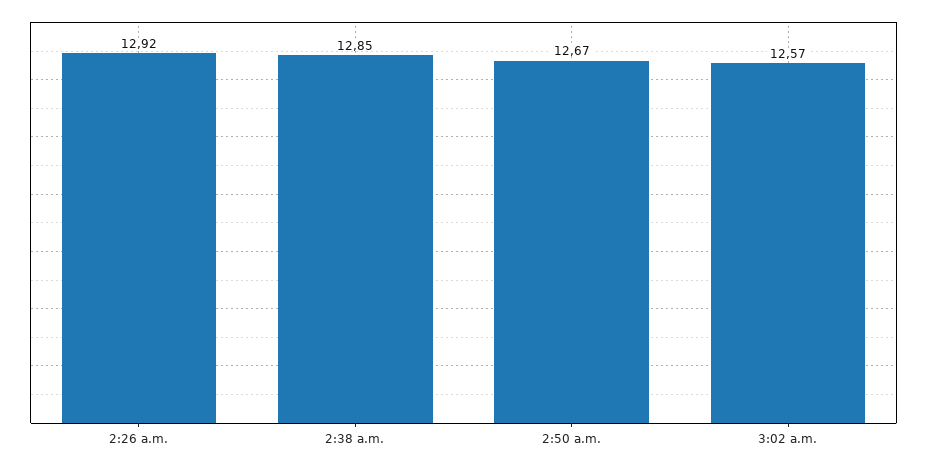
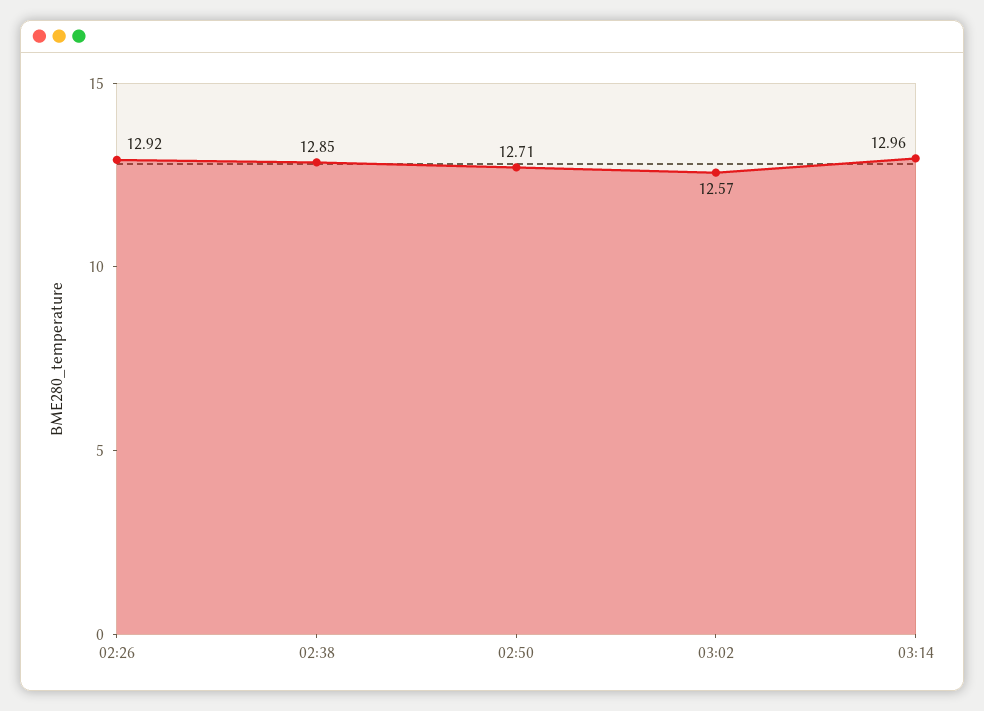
2:50 a.m.: 12.67 -> 12.71
03:14: none -> 12.96

